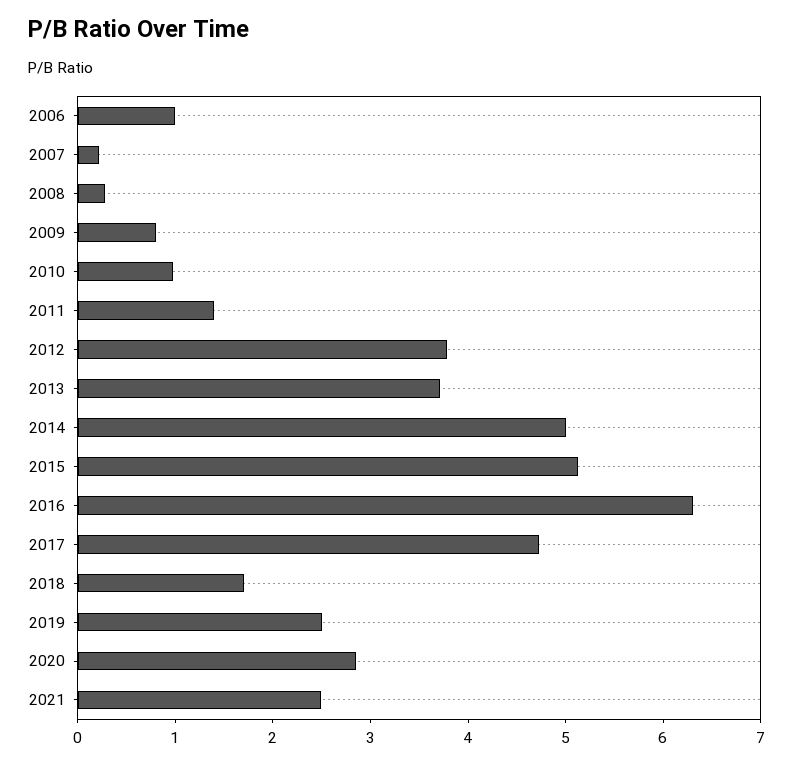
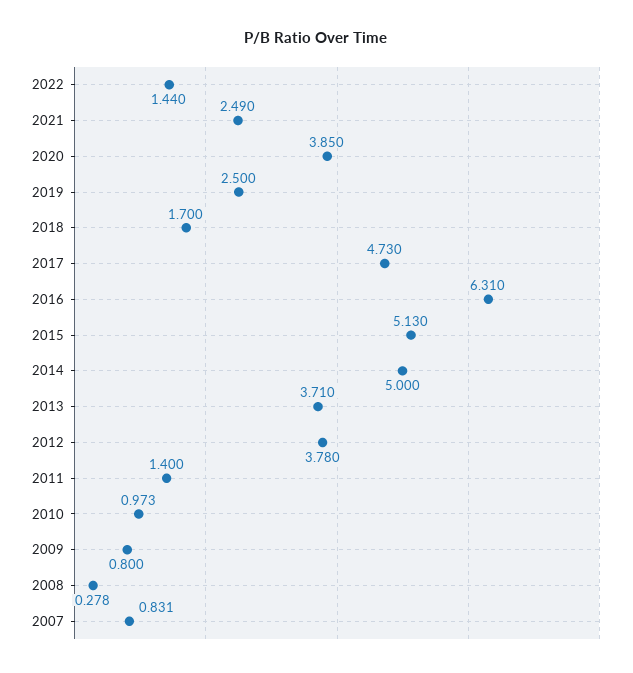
2006: 1 -> none
2007: 0.2 -> 0.831
2020: 2.8 -> 3.85
2022: none -> 1.44

